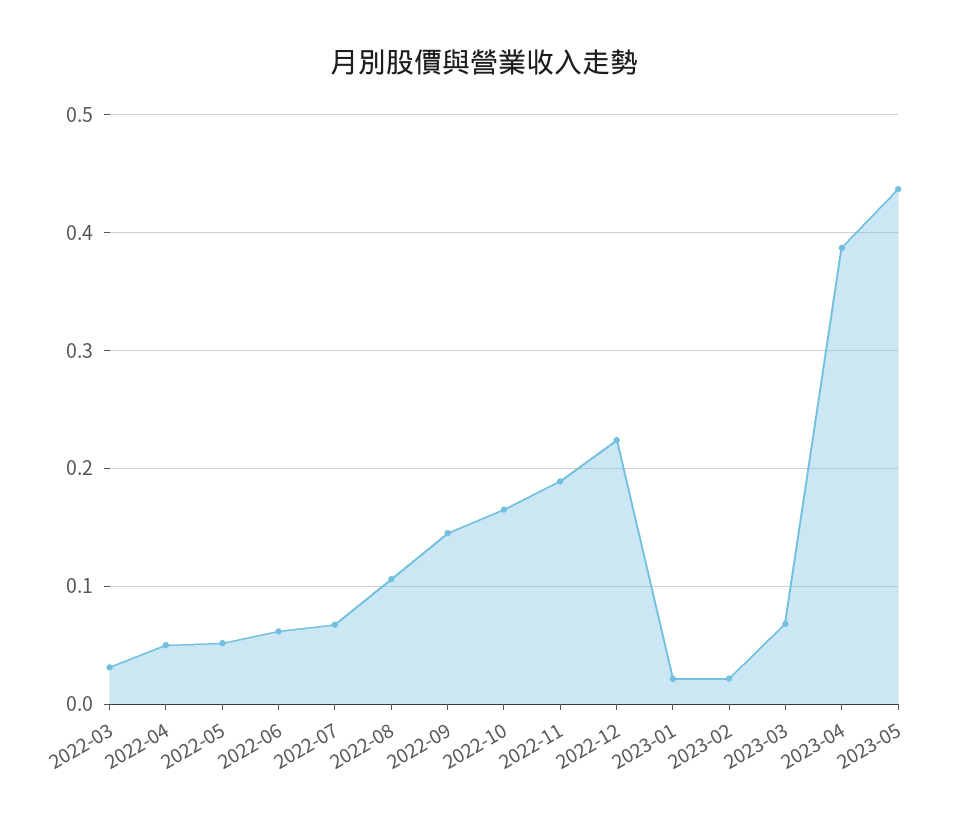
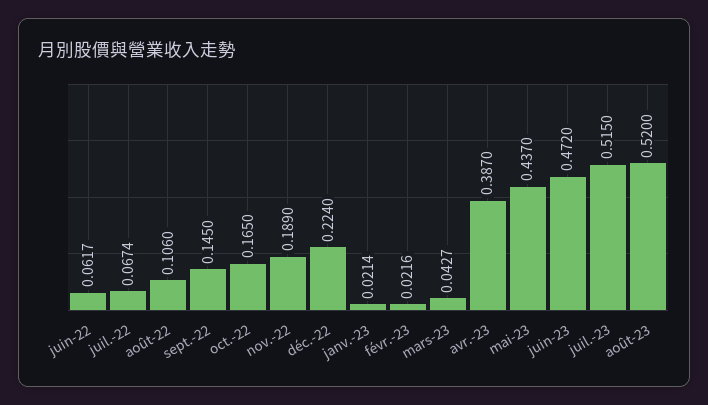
2022-03: 0.03 -> none
2022-04: 0.05 -> none
2022-05: 0.05 -> none
2023-03: 0.07 -> 0.0427
juin-23: none -> 0.472
juil.-23: none -> 0.515
août-23: none -> 0.52

